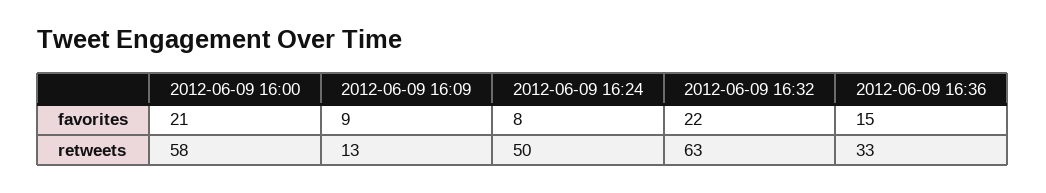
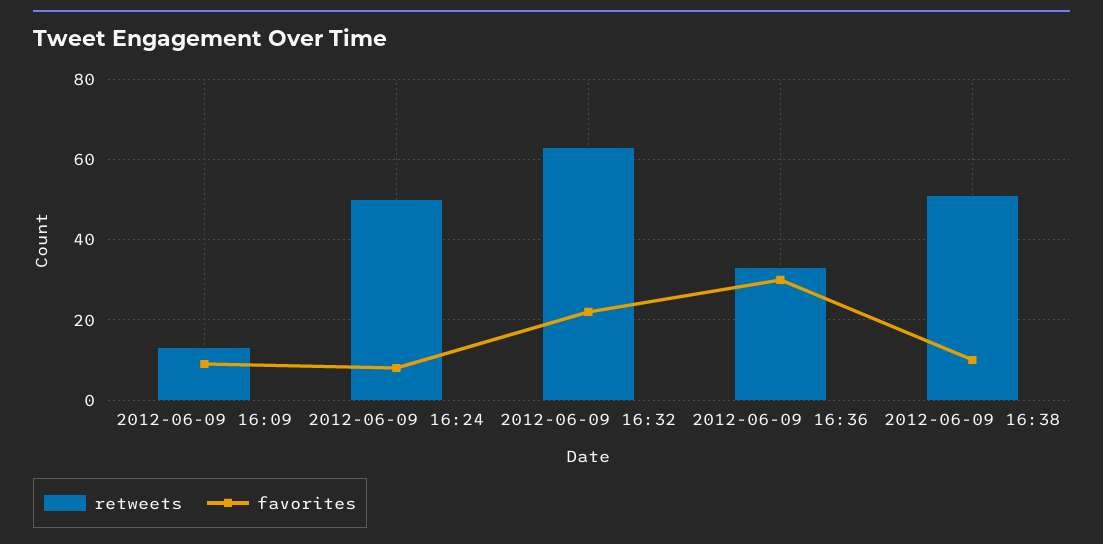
favorites, 2012-06-09 16:00: 21 -> none
favorites, 2012-06-09 16:36: 15 -> 30
retweets, 2012-06-09 16:00: 58 -> none
retweets, 2012-06-09 16:38: none -> 50
favorites, 2012-06-09 16:38: none -> 10

